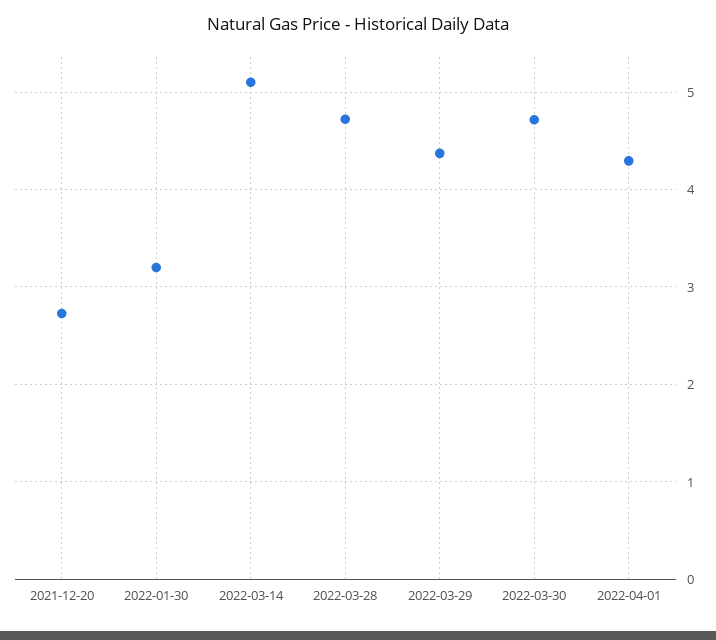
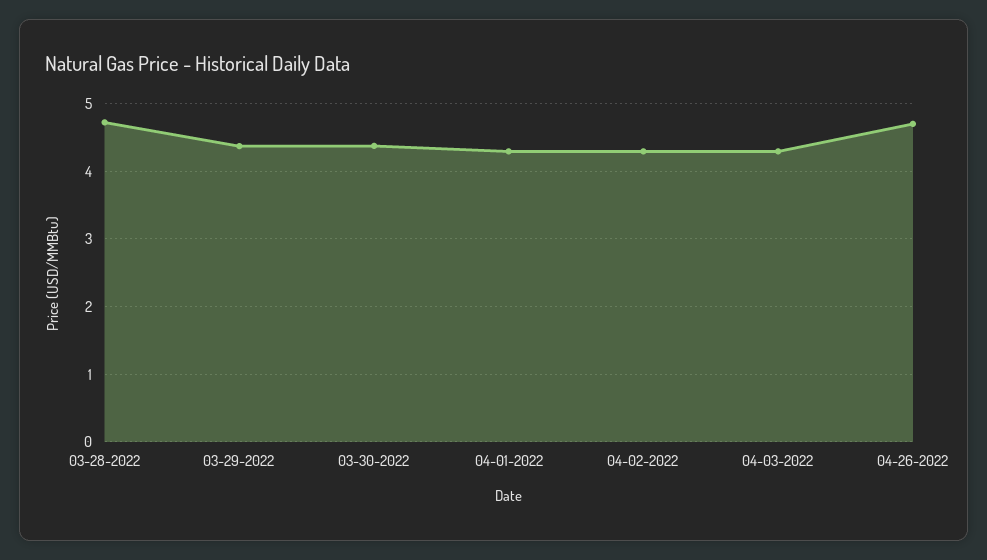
2021-12-20: 2.7 -> none
2022-01-30: 3.2 -> none
2022-03-14: 5.1 -> none
2022-03-30: 4.7 -> 4.4
04-02-2022: none -> 4.3
04-03-2022: none -> 4.3
04-26-2022: none -> 4.7

